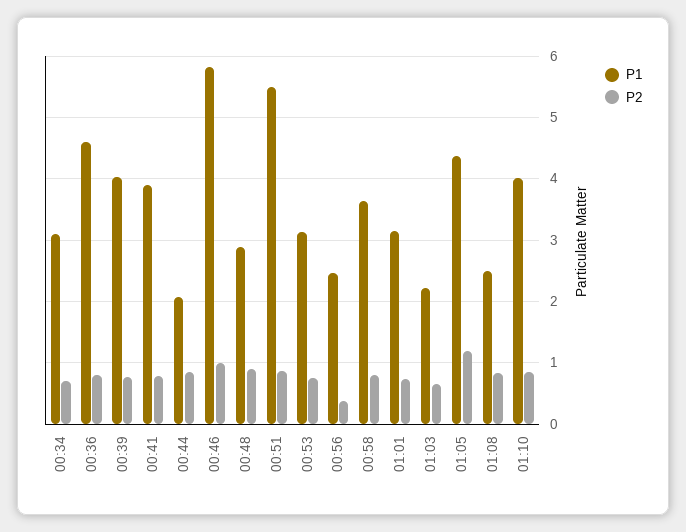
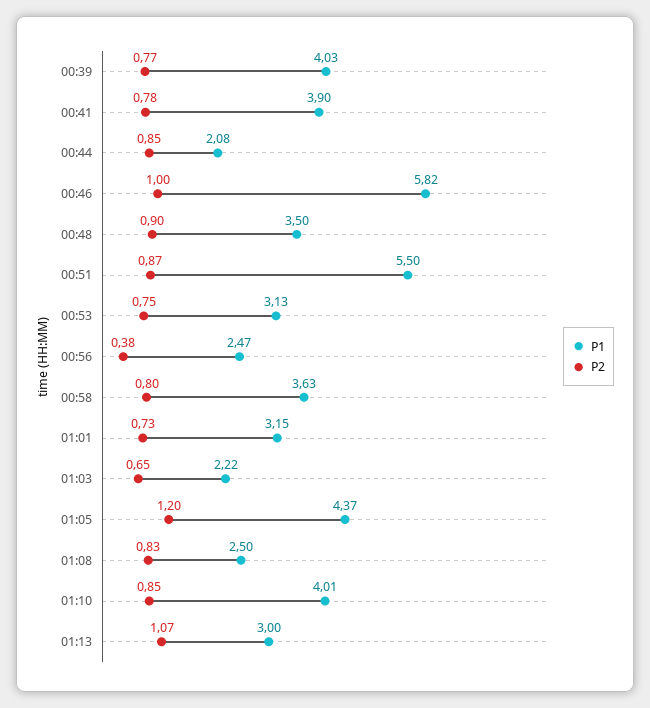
P1, 00:34: 3.1 -> none
P2, 00:34: 0.7 -> none
P1, 00:36: 4.6 -> none
P2, 00:36: 0.8 -> none
P1, 00:48: 2.9 -> 3.5
P1, 01:13: none -> 3
P2, 01:13: none -> 1.07

